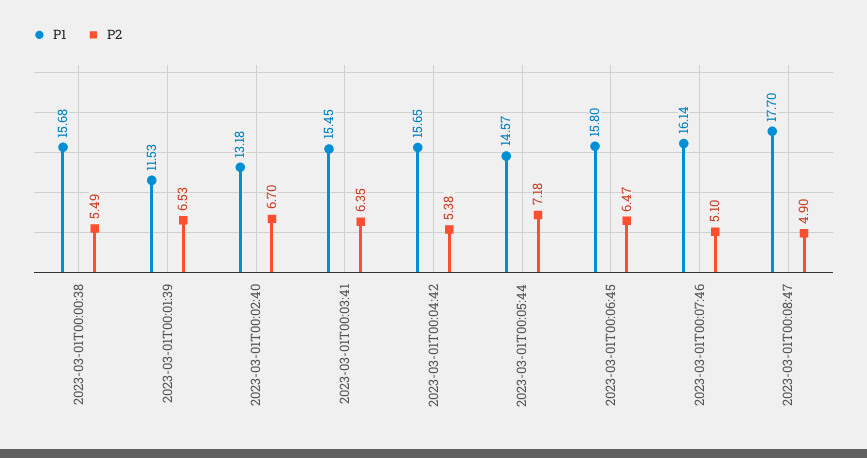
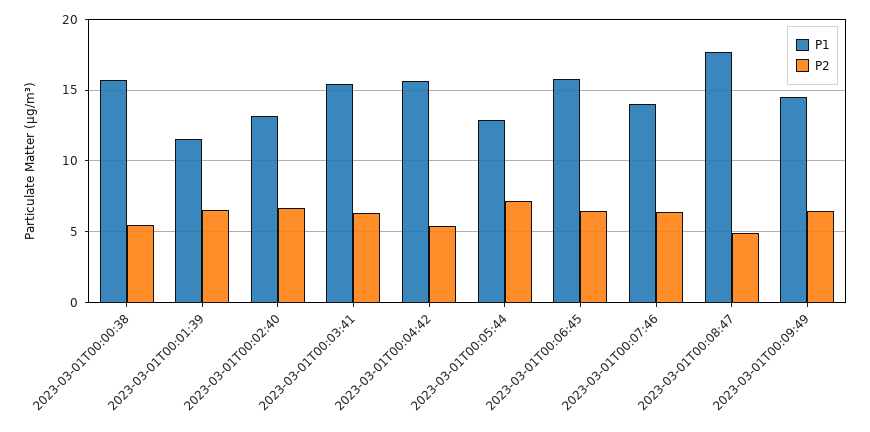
P1, 2023-03-01T00:05:44: 14.57 -> 13
P1, 2023-03-01T00:07:46: 16.14 -> 14
P2, 2023-03-01T00:07:46: 5.1 -> 6.5
P1, 2023-03-01T00:09:49: none -> 14.5
P2, 2023-03-01T00:09:49: none -> 6.5

